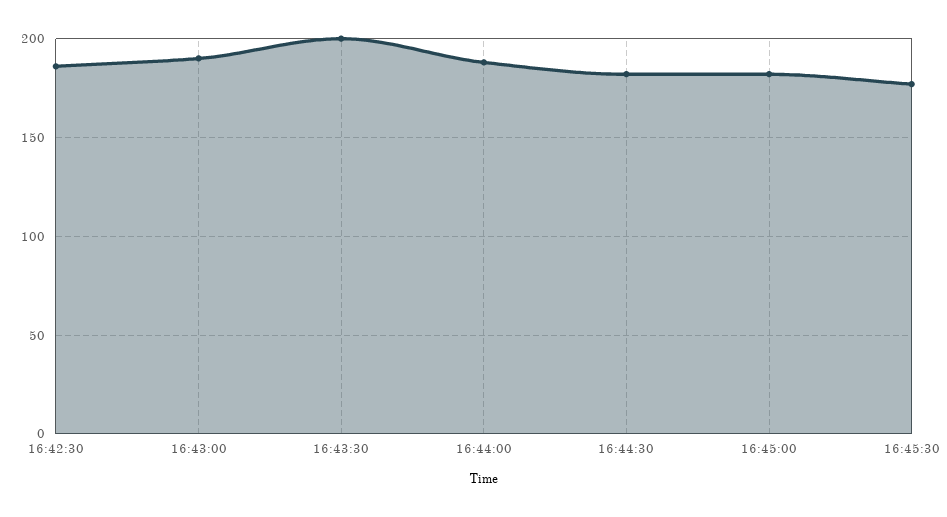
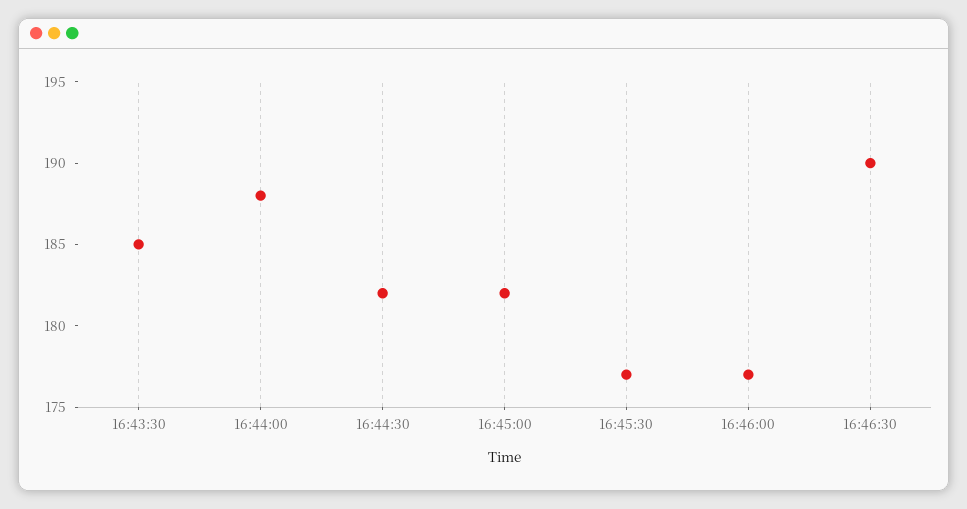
16:42:30: 185 -> none
16:43:00: 190 -> none
16:43:30: 200 -> 185
16:46:00: none -> 177
16:46:30: none -> 190

